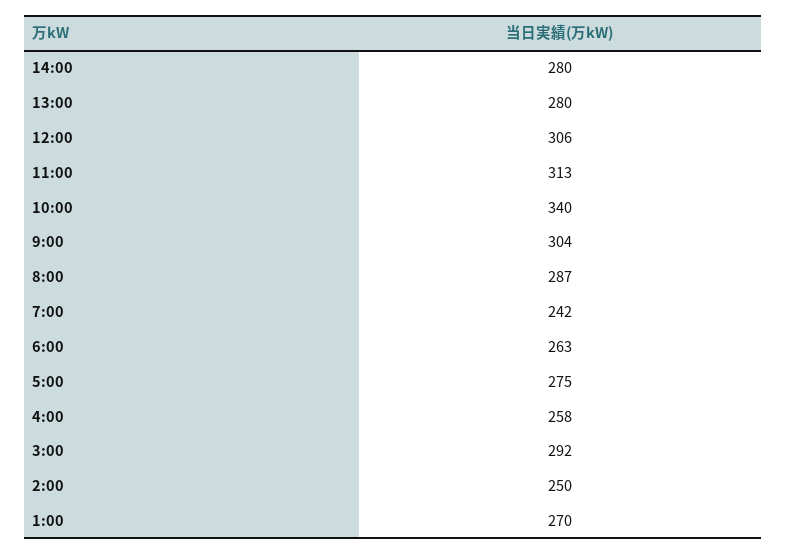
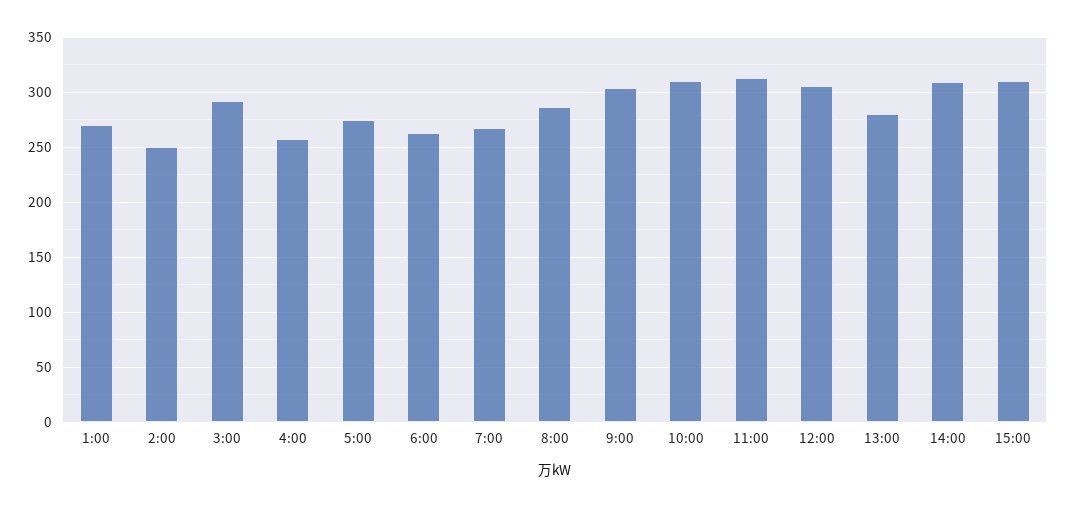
14:00: 280 -> 310
10:00: 340 -> 310
7:00: 242 -> 270
15:00: none -> 310

